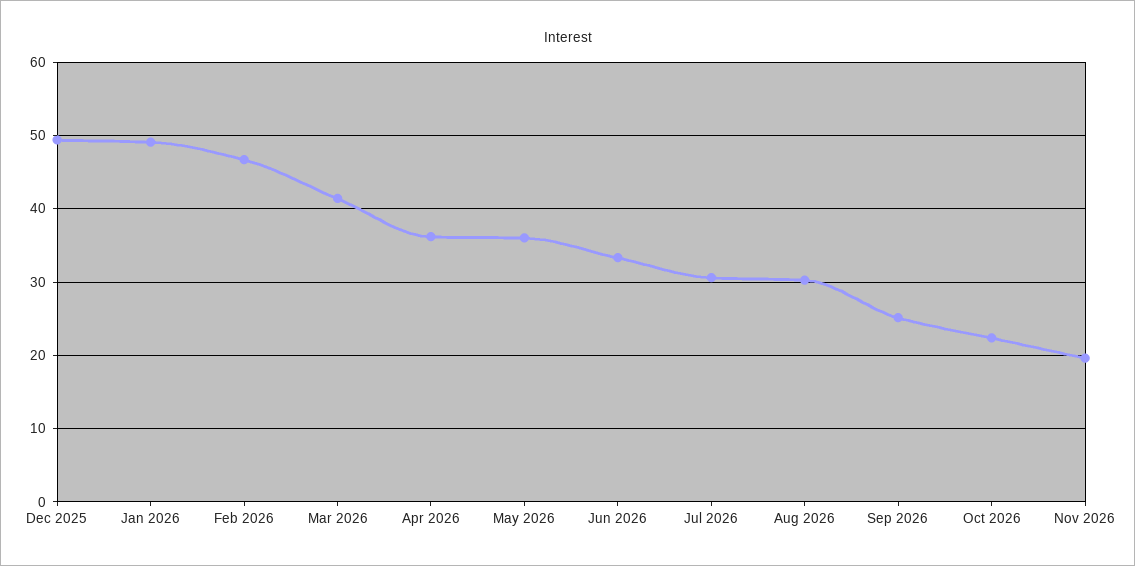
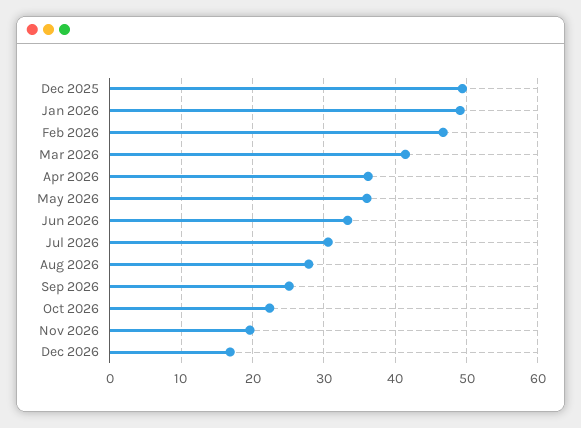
Aug 2026: 30 -> 28
Dec 2026: none -> 17

